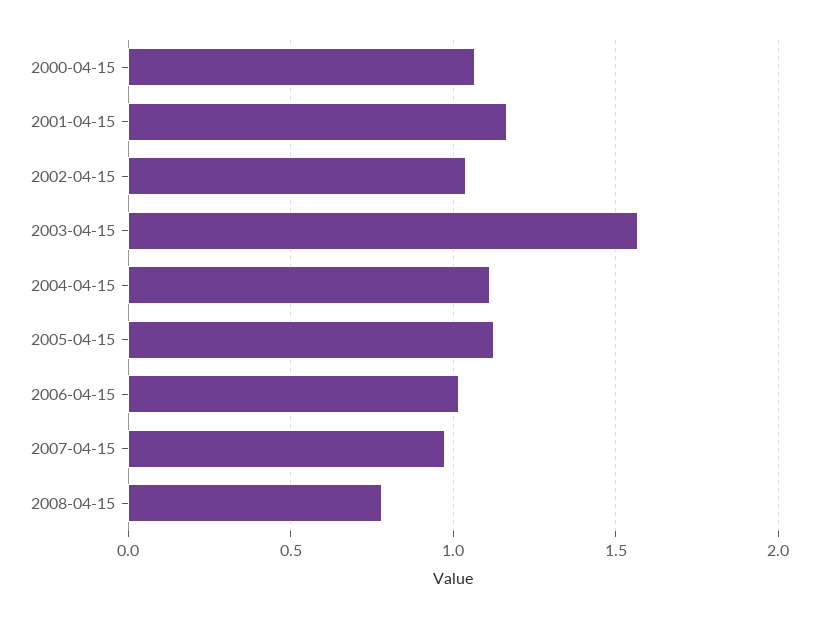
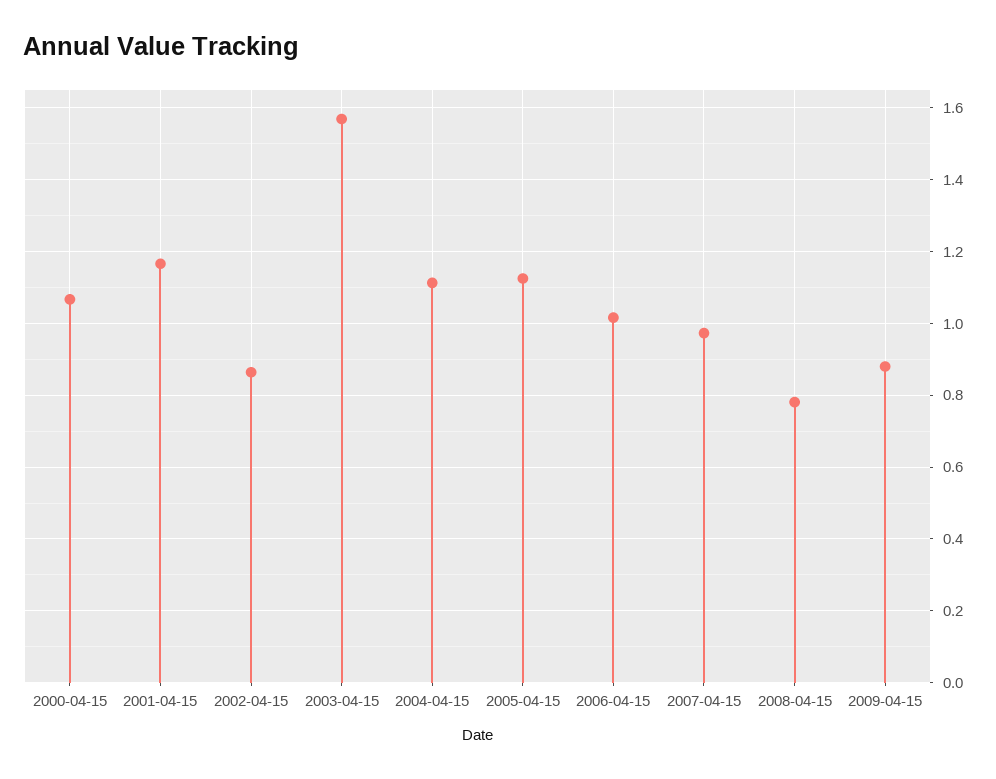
2002-04-15: 1.05 -> 0.86
2009-04-15: none -> 0.88

